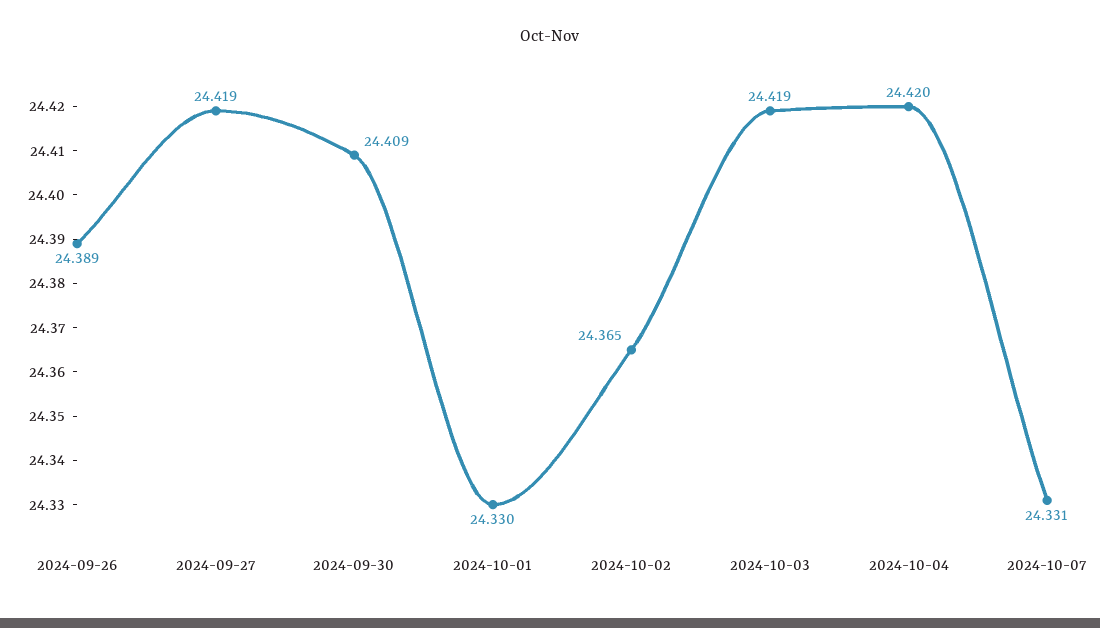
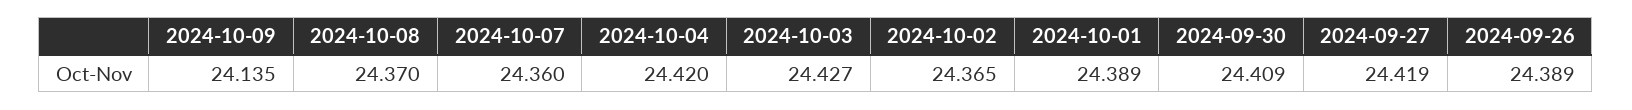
2024-10-01: 24.33 -> 24.389
2024-10-03: 24.419 -> 24.427
2024-10-07: 24.331 -> 24.36
2024-10-09: none -> 24.135
2024-10-08: none -> 24.37

